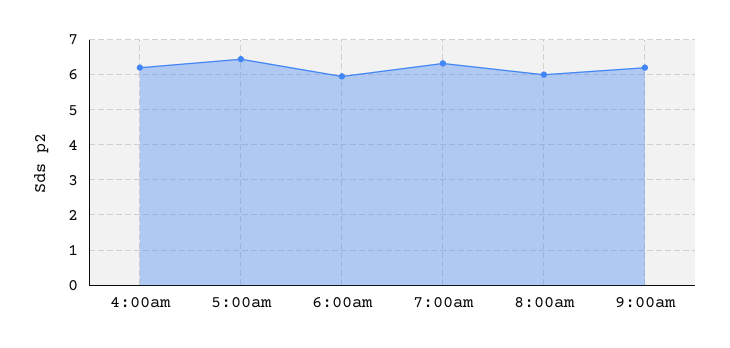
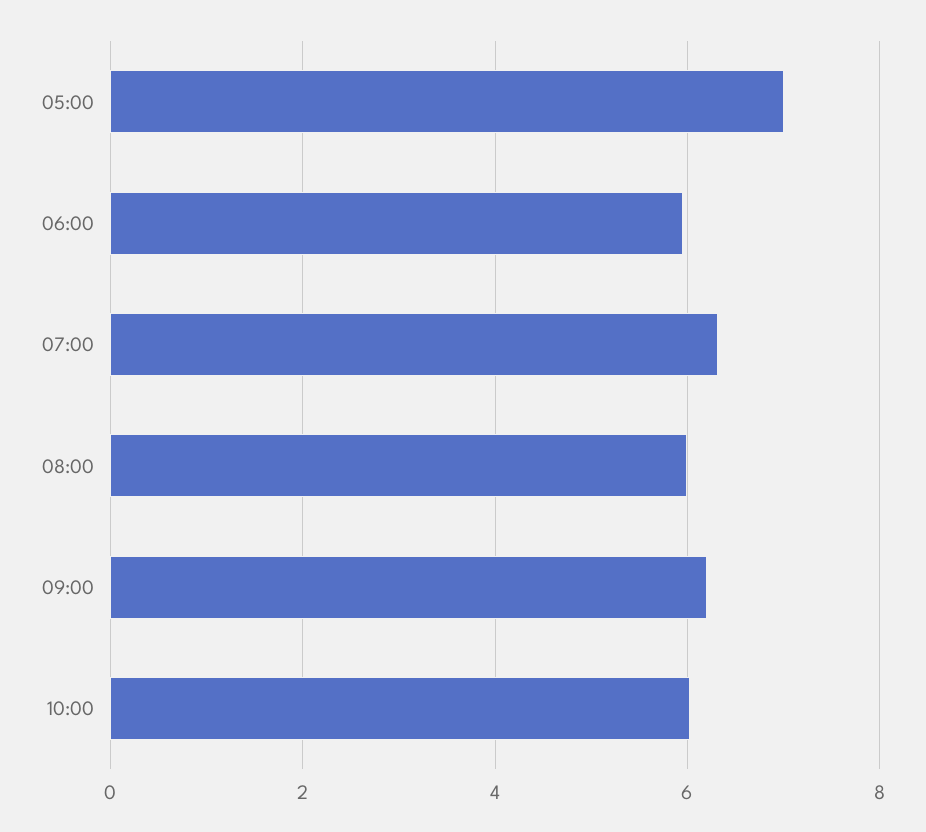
4:00am: 6.2 -> none
5:00am: 6.4 -> 7
10:00: none -> 6

